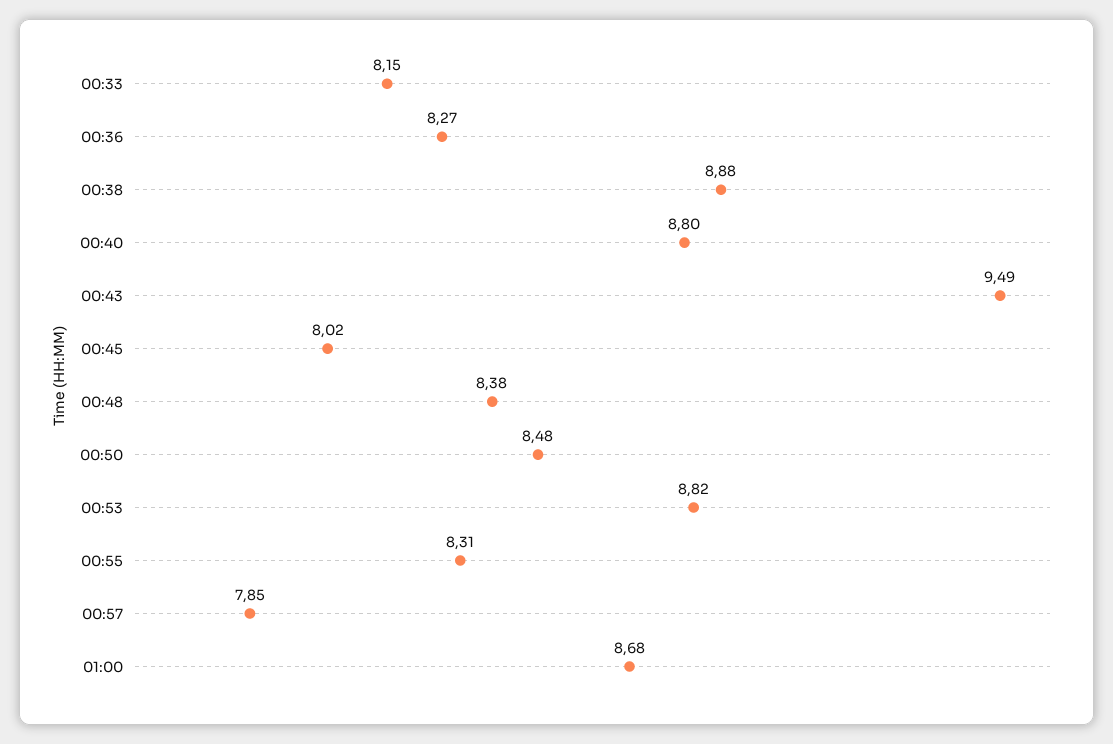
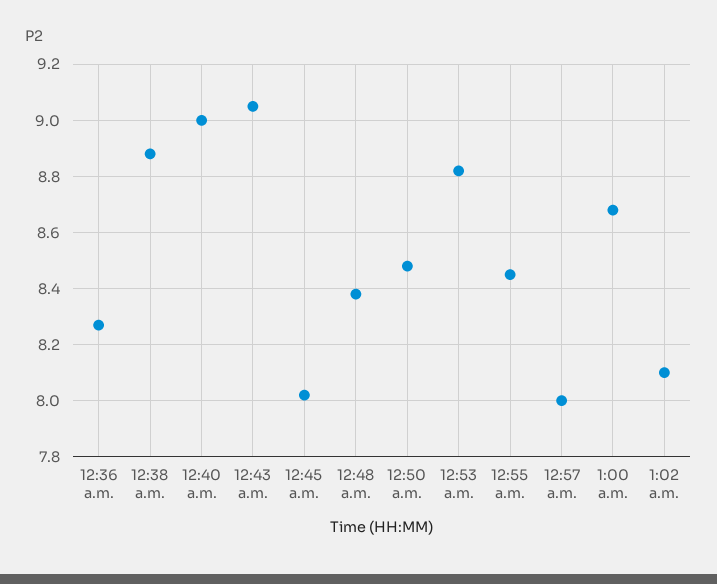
00:33: 8.15 -> none
00:40: 8.8 -> 9
00:43: 9.49 -> 9.05
00:55: 8.31 -> 8.45
00:57: 7.85 -> 8
1:02 a.m.: none -> 8.1

